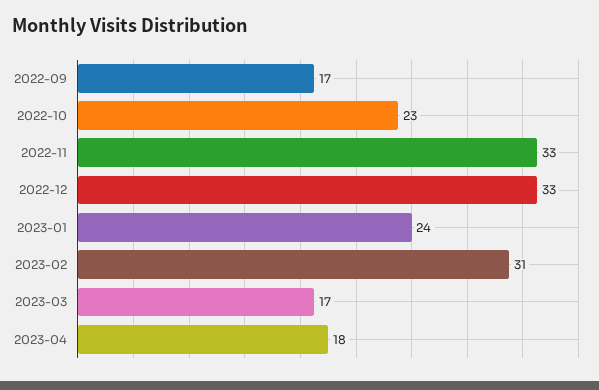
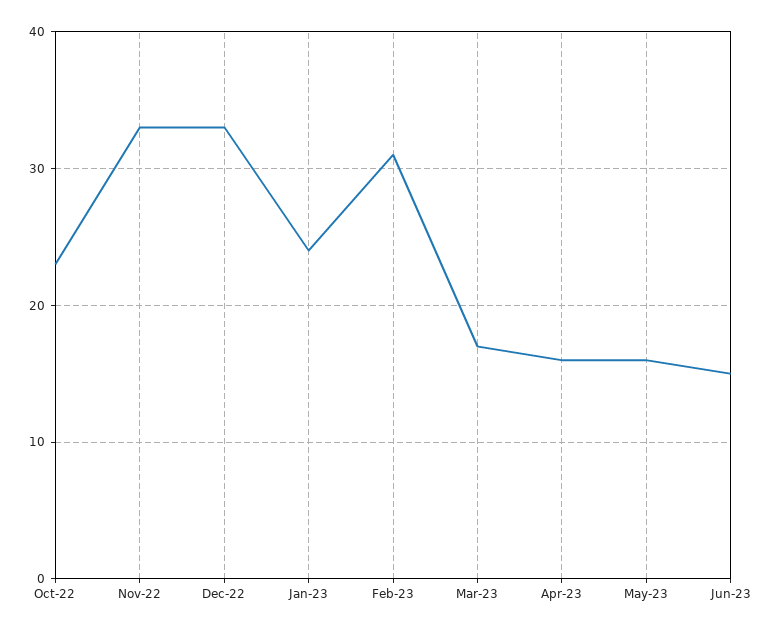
2022-09: 17 -> none
2023-04: 18 -> 16
May-23: none -> 16
Jun-23: none -> 15

